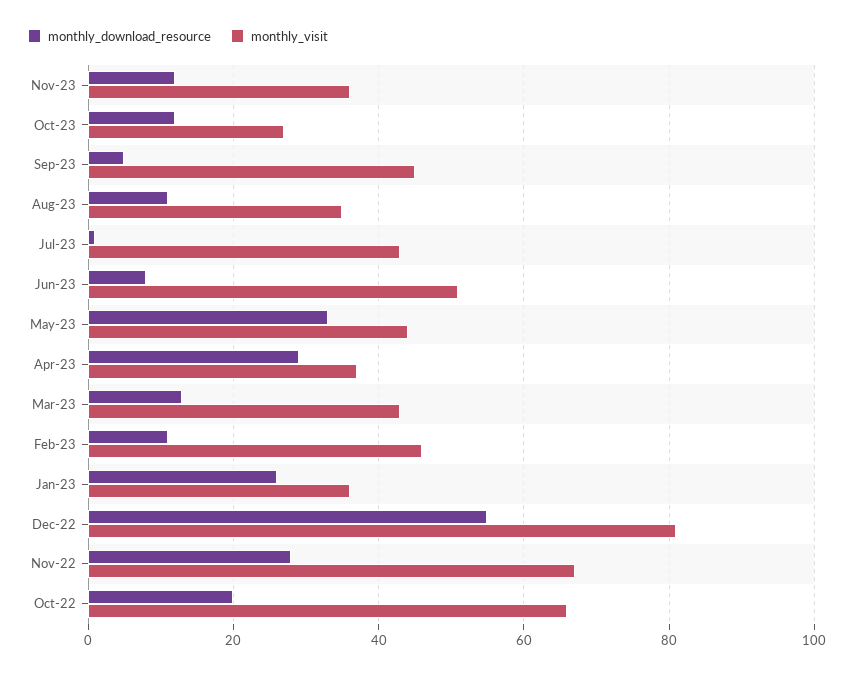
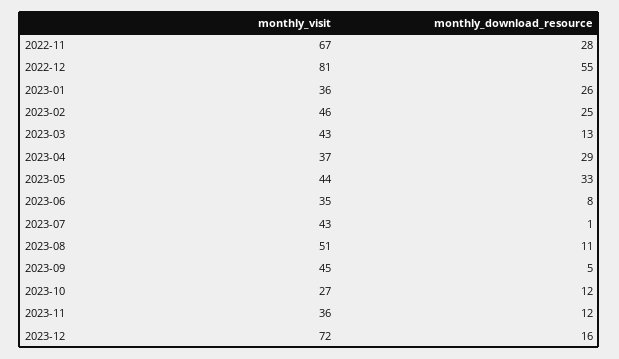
monthly_visit, Aug-23: 35 -> 51
monthly_visit, Jun-23: 50 -> 35
monthly_download_resource, Feb-23: 10 -> 25
monthly_download_resource, Oct-22: 20 -> none
monthly_visit, Oct-22: 65 -> none
monthly_visit, 2023-12: none -> 72
monthly_download_resource, 2023-12: none -> 16

